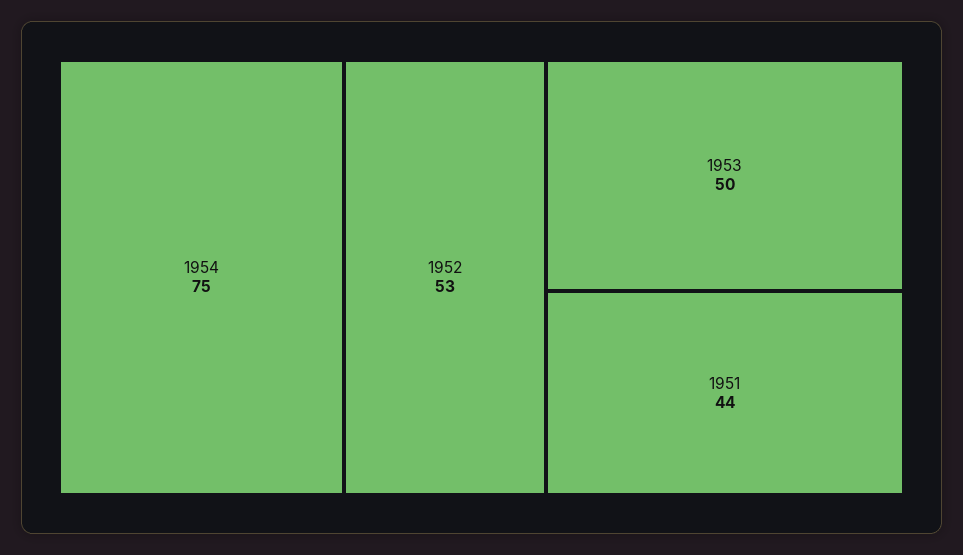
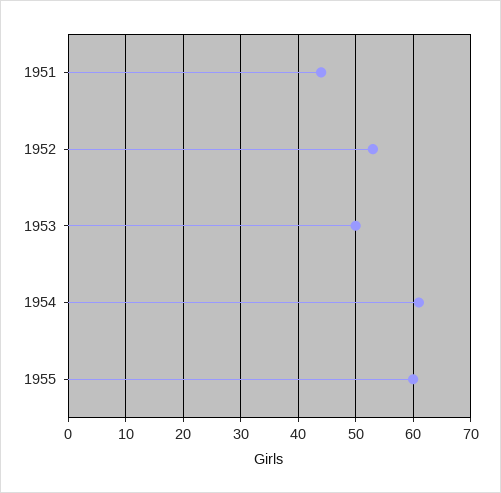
1954: 75 -> 60
1955: none -> 60

